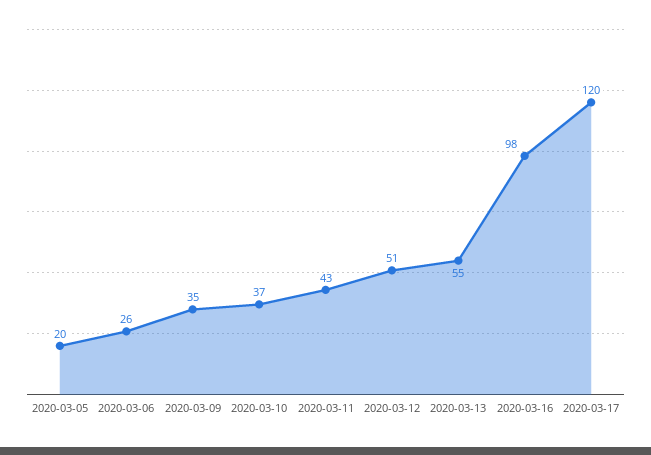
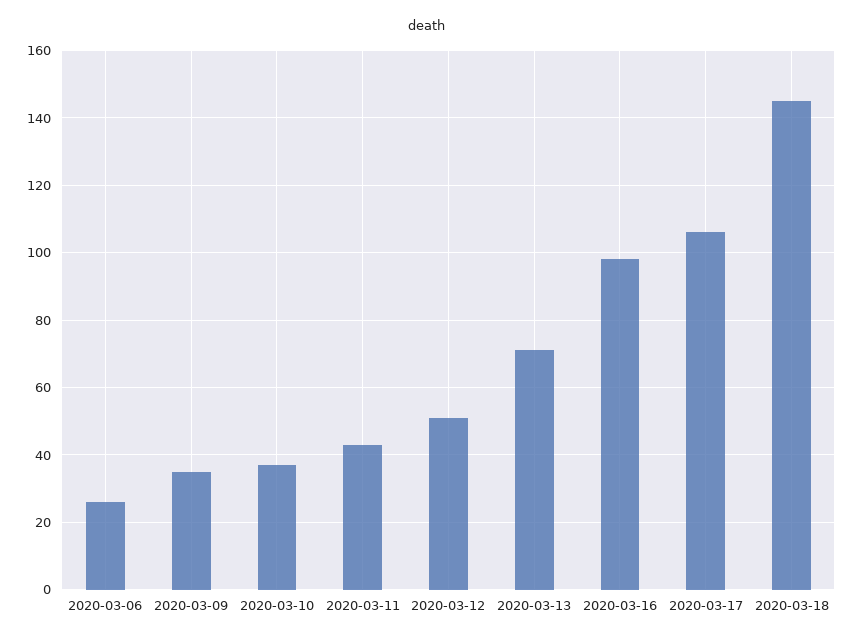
2020-03-05: 20 -> none
2020-03-13: 55 -> 70
2020-03-17: 120 -> 105
2020-03-18: none -> 145

